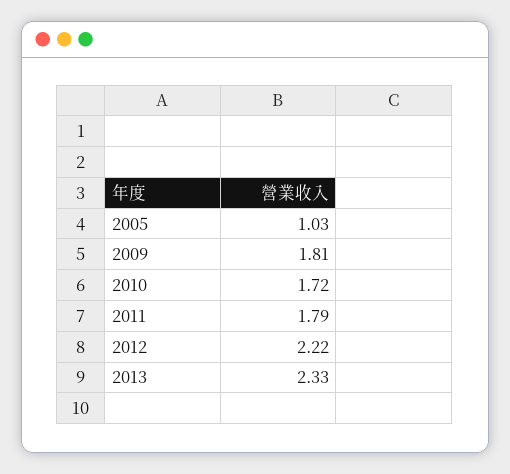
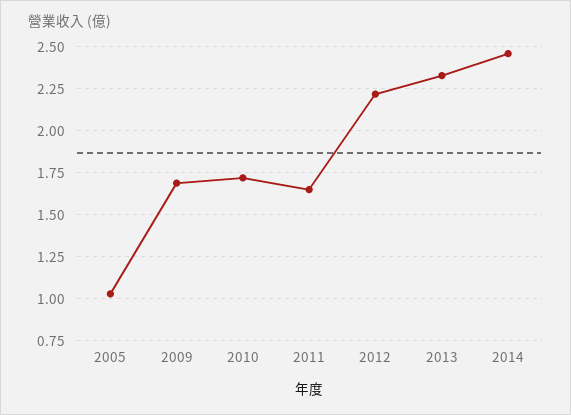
2009: 1.81 -> 1.7
2011: 1.79 -> 1.65
2014: none -> 2.45

